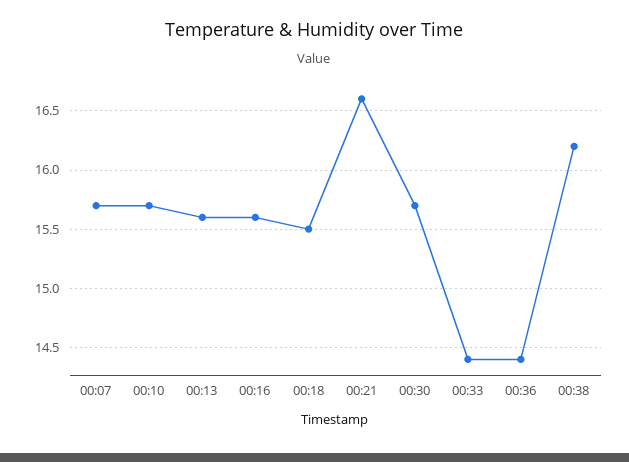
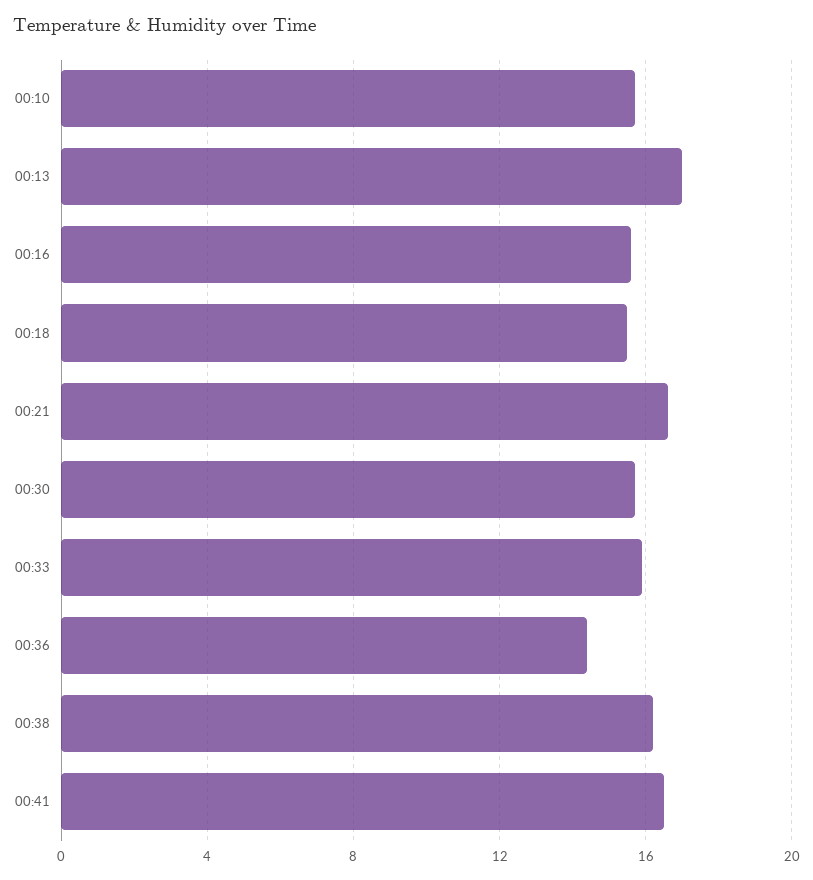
00:07: 15.7 -> none
00:13: 15.6 -> 17
00:33: 14.4 -> 16
00:41: none -> 16.5

